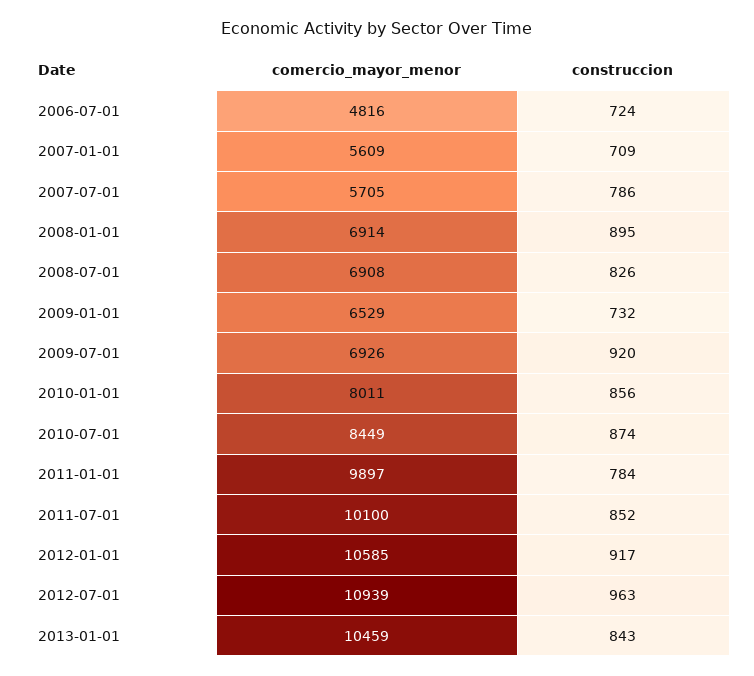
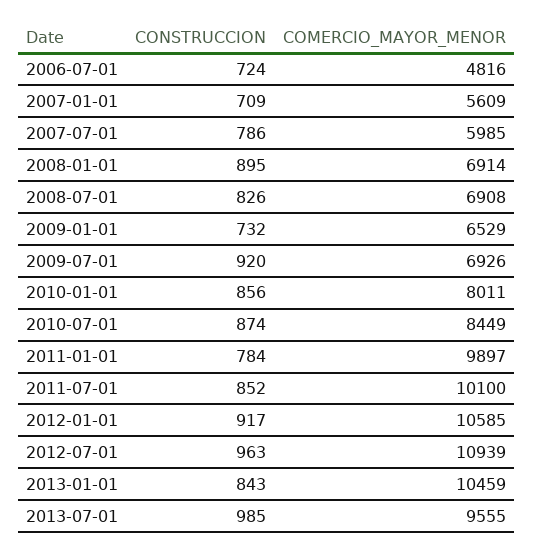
comercio_mayor_menor, 2007-07-01: 5705 -> 5985
construccion, 2013-07-01: none -> 985
comercio_mayor_menor, 2013-07-01: none -> 9555

